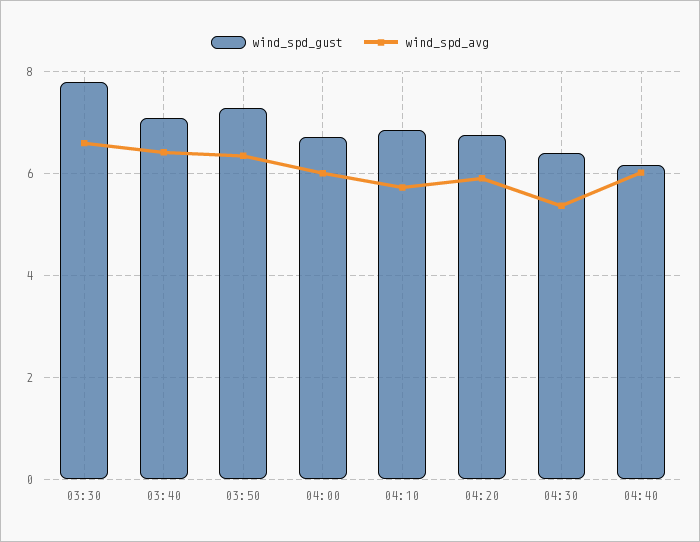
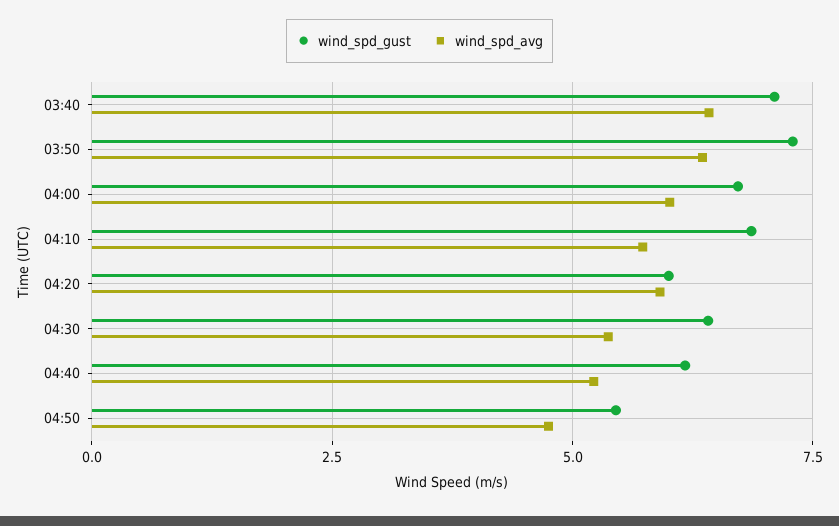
wind_spd_gust, 03:30: 7.8 -> none
wind_spd_avg, 03:30: 6.6 -> none
wind_spd_gust, 04:20: 6.8 -> 6
wind_spd_avg, 04:40: 6 -> 5.25
wind_spd_gust, 04:50: none -> 5.5
wind_spd_avg, 04:50: none -> 4.75

